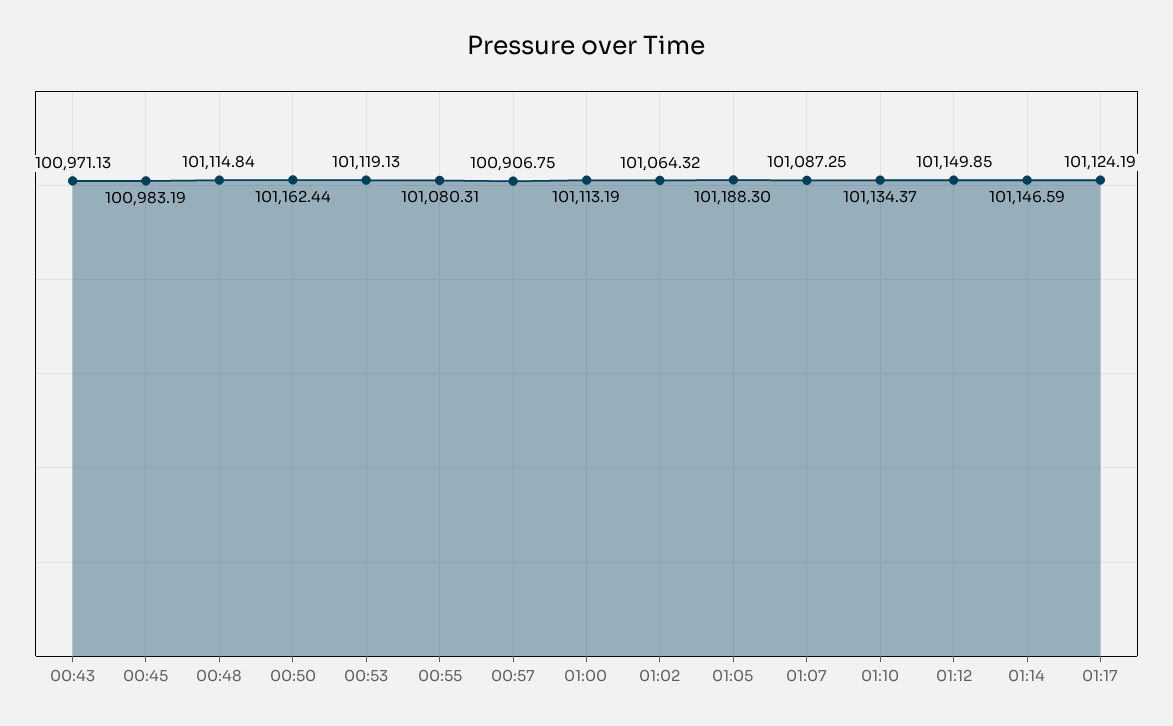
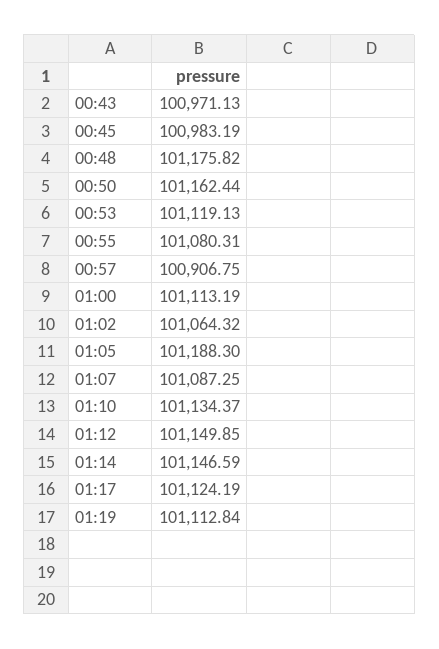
00:48: 101114.84 -> 101175.82
01:19: none -> 101112.84

